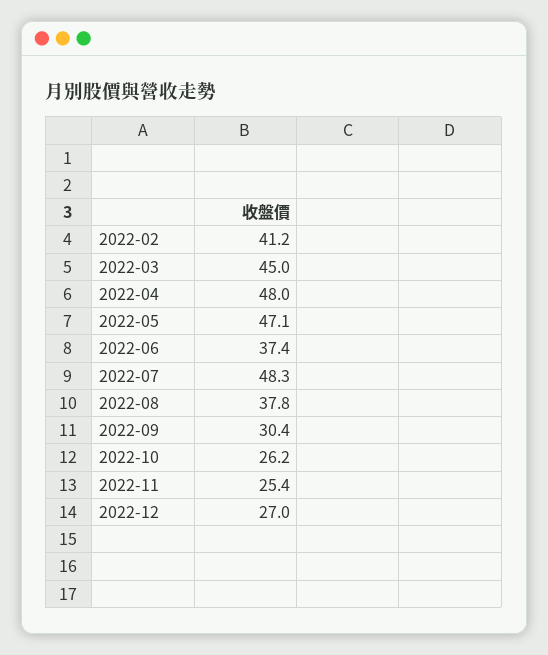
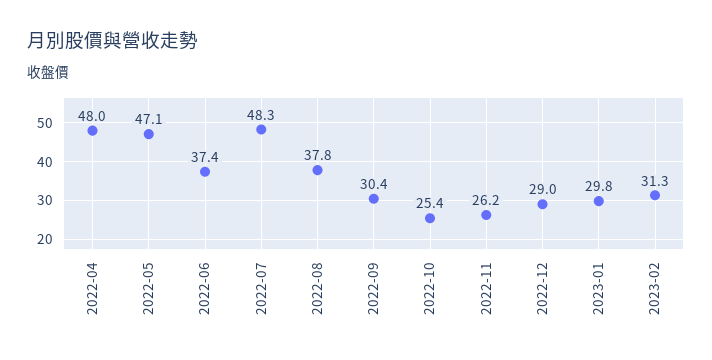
2022-02: 41.2 -> none
2022-03: 45 -> none
2022-10: 26.2 -> 25.4
2022-11: 25.4 -> 26.2
2022-12: 27 -> 29
2023-01: none -> 29.8
2023-02: none -> 31.3

